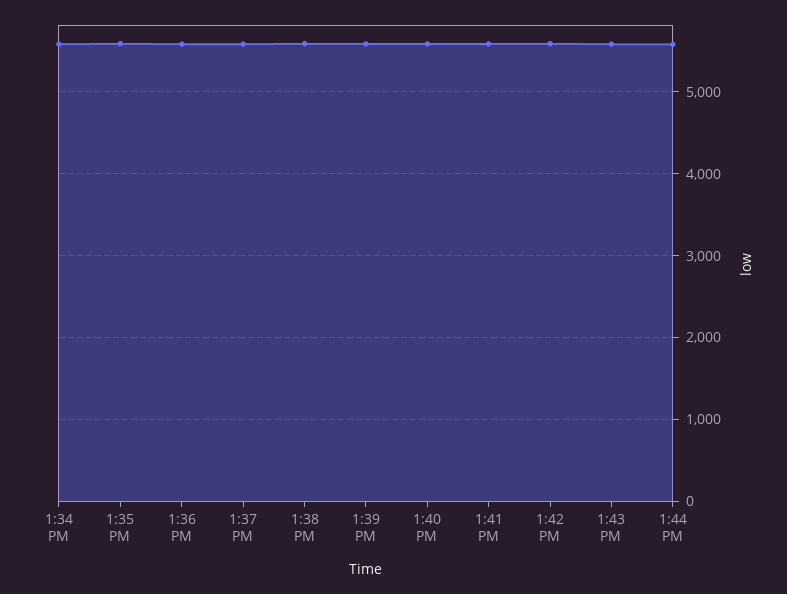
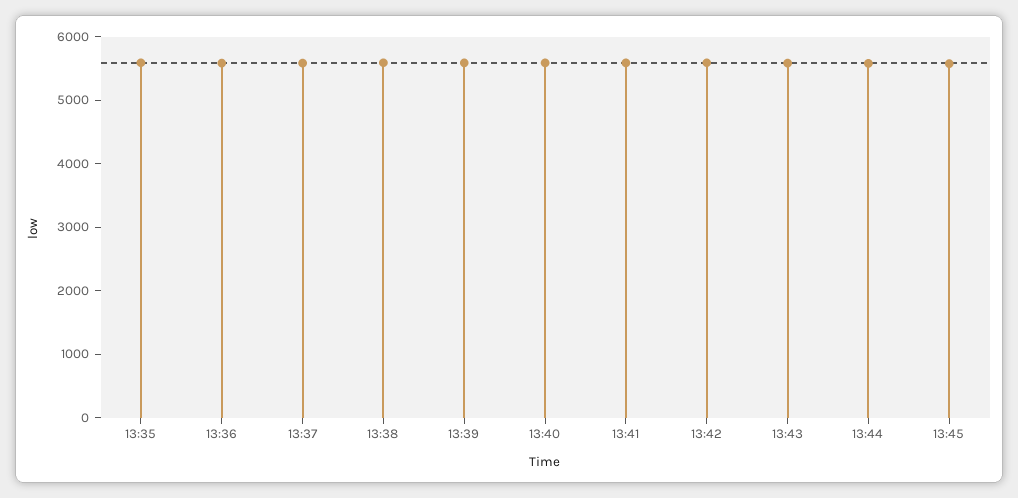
1:34 PM: 5600 -> none
13:45: none -> 5600

